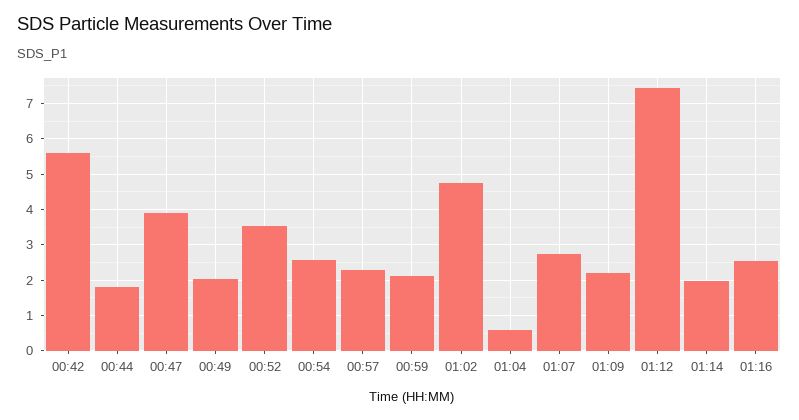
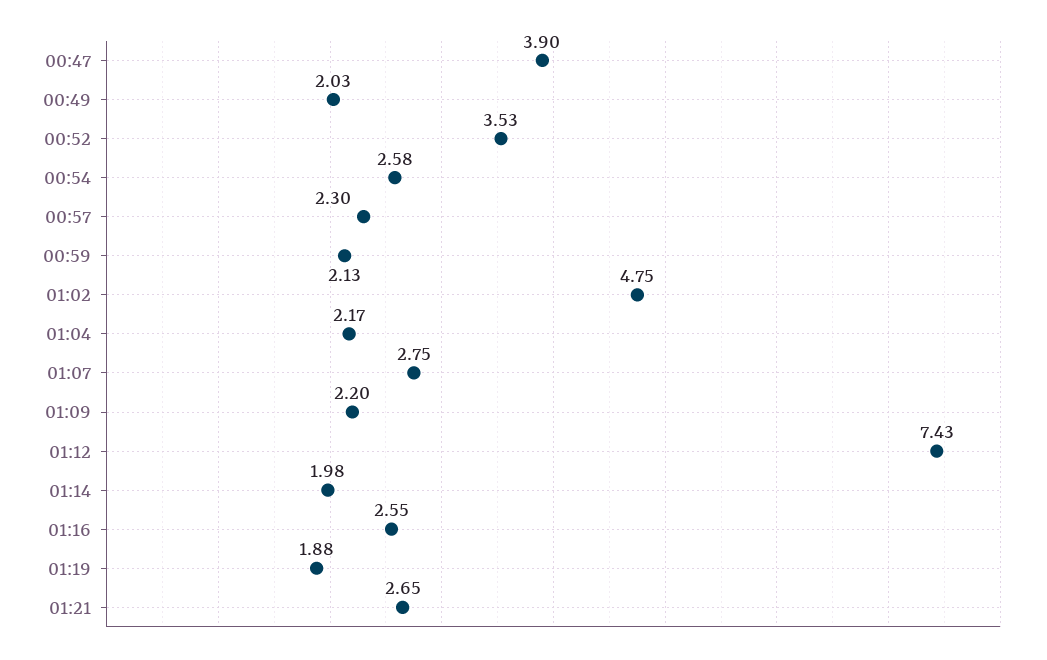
00:42: 5.6 -> none
00:44: 1.8 -> none
01:04: 0.6 -> 2.17
01:19: none -> 1.88
01:21: none -> 2.65

